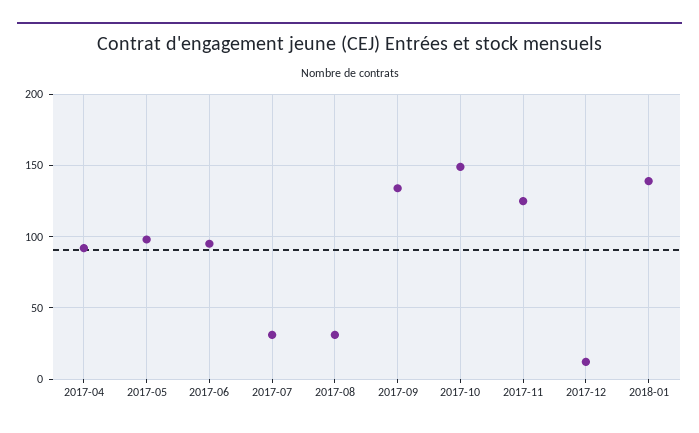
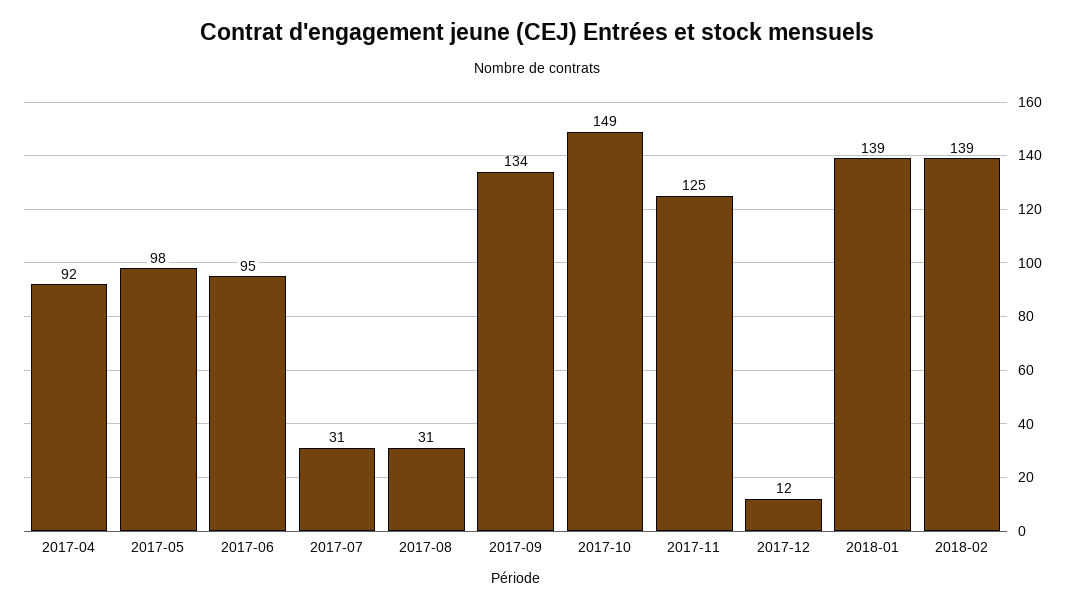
2018-02: none -> 139

